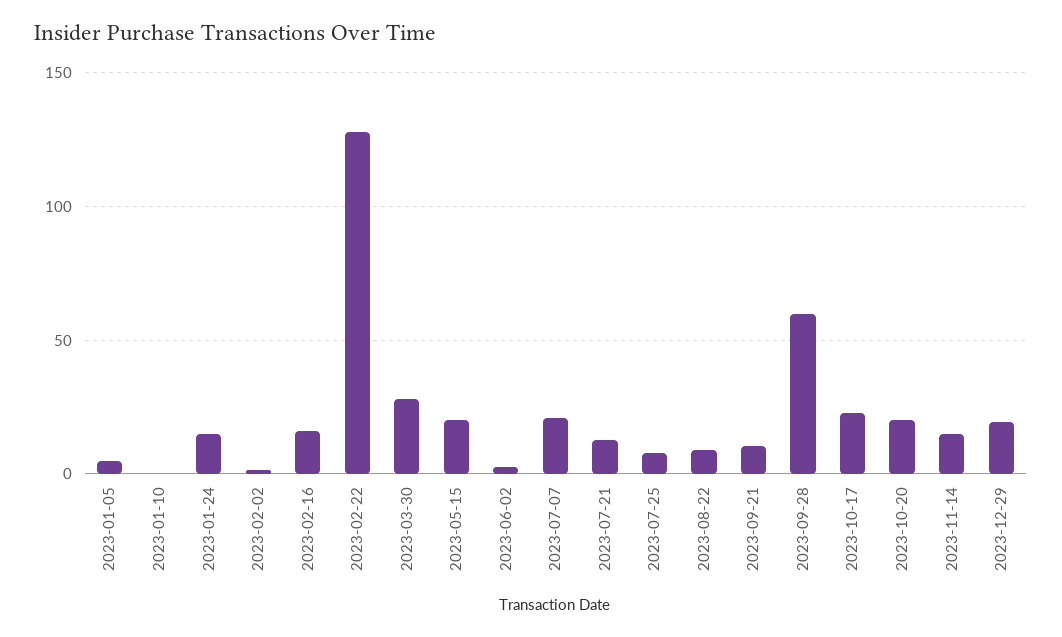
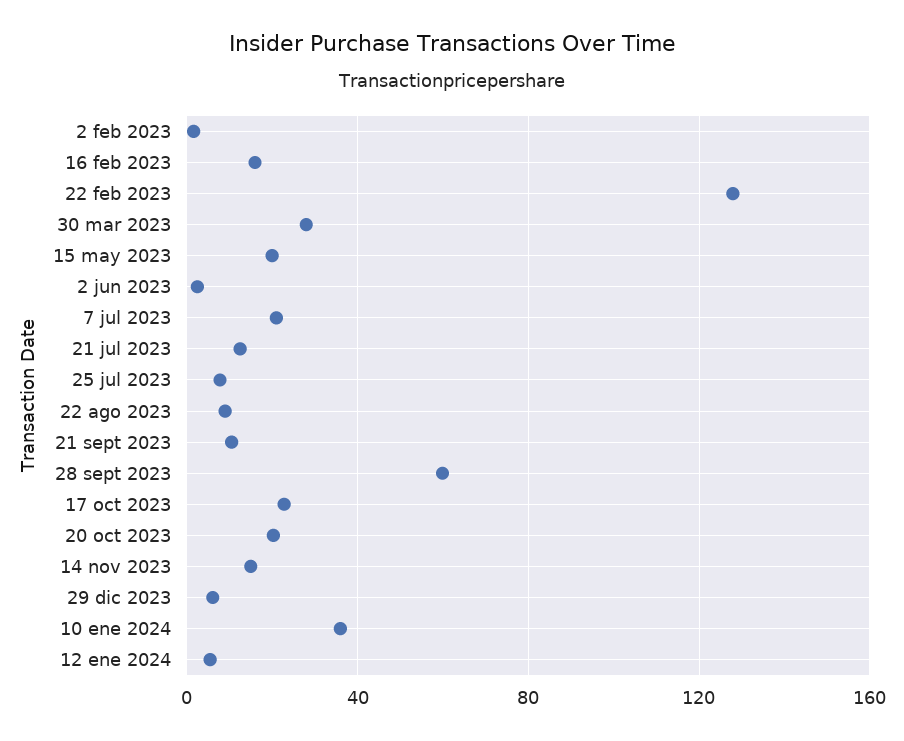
2023-01-05: 5 -> none
2023-01-10: 0 -> none
2023-01-24: 15 -> none
2023-12-29: 20 -> 5
10 ene 2024: none -> 35
12 ene 2024: none -> 5

